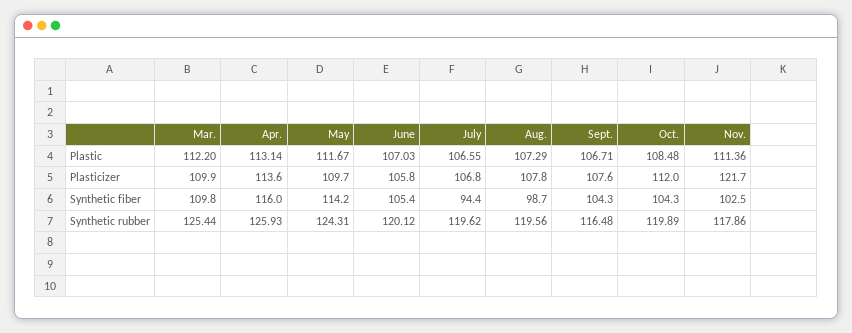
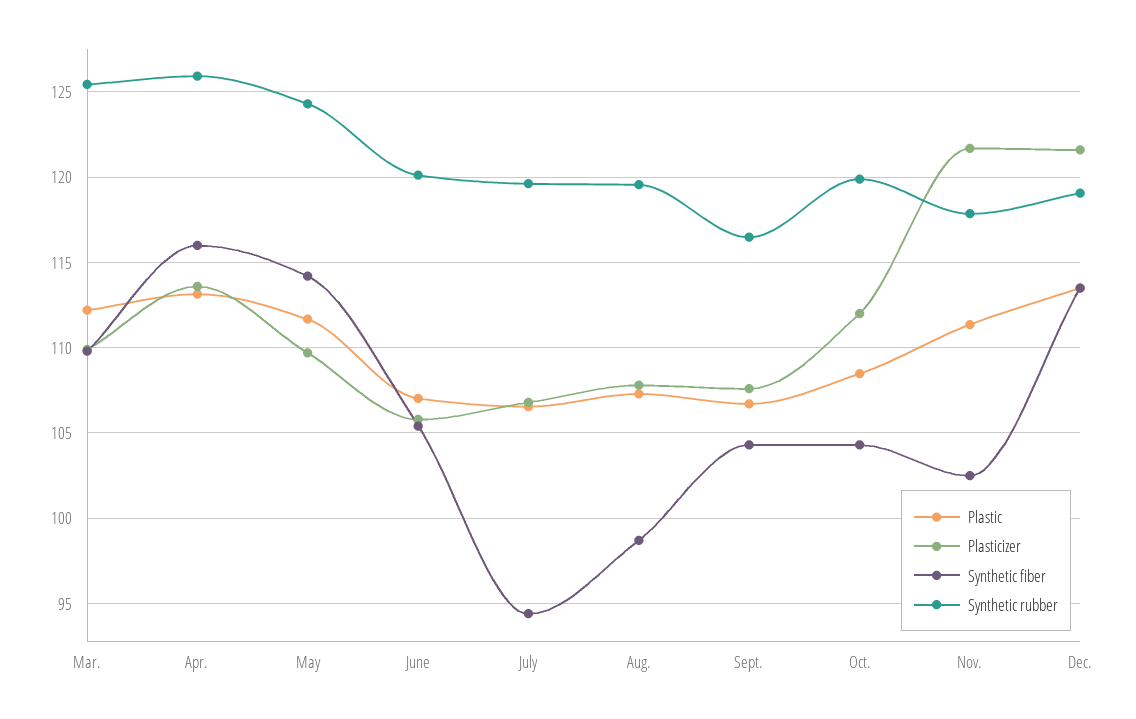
Plastic, Dec.: none -> 113.5
Plasticizer, Dec.: none -> 121.5
Synthetic fiber, Dec.: none -> 113.5
Synthetic rubber, Dec.: none -> 119

